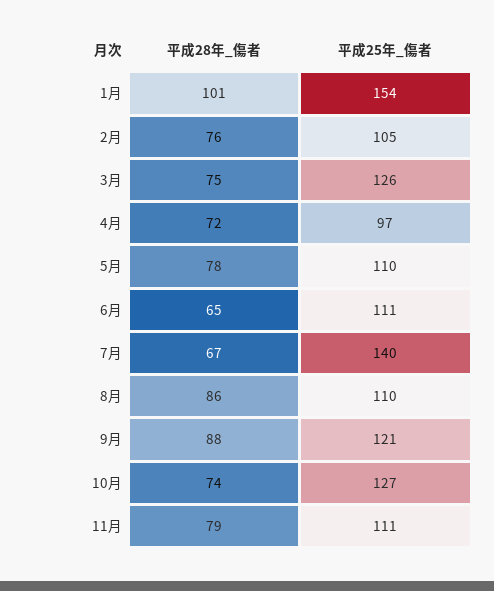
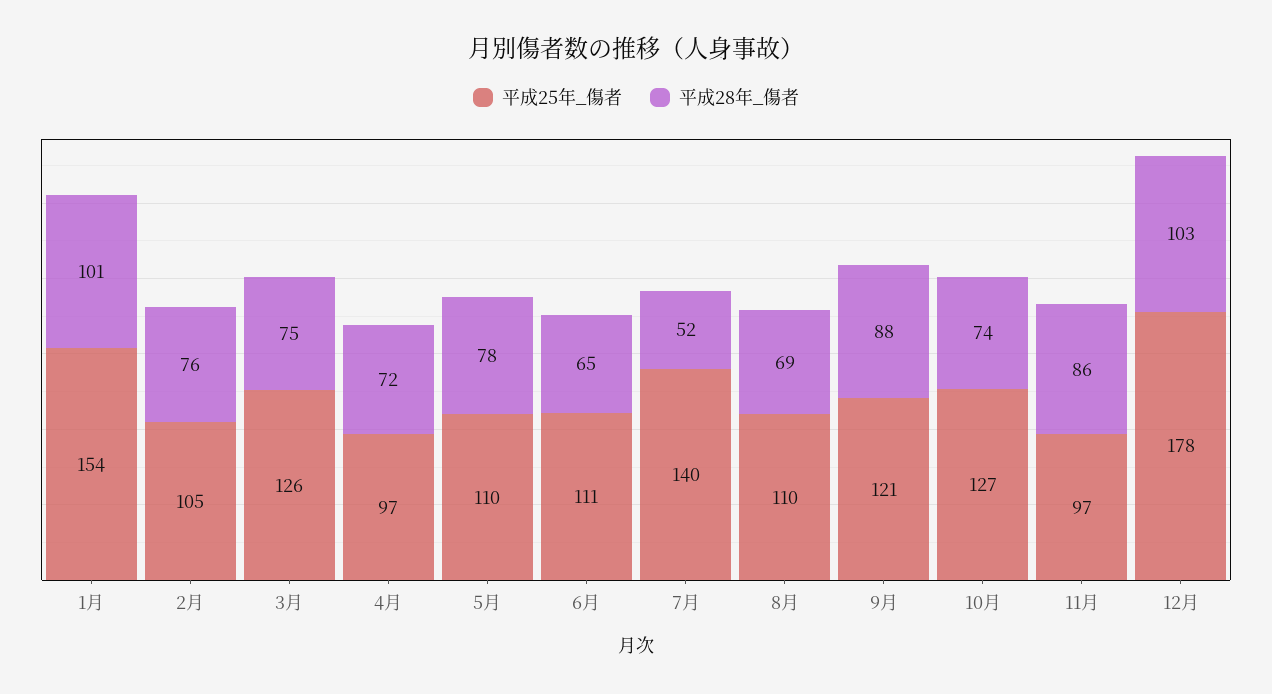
平成28年_傷者, 7月: 67 -> 52
平成28年_傷者, 8月: 86 -> 69
平成28年_傷者, 11月: 79 -> 86
平成25年_傷者, 11月: 111 -> 97
平成25年_傷者, 12月: none -> 178
平成28年_傷者, 12月: none -> 103

